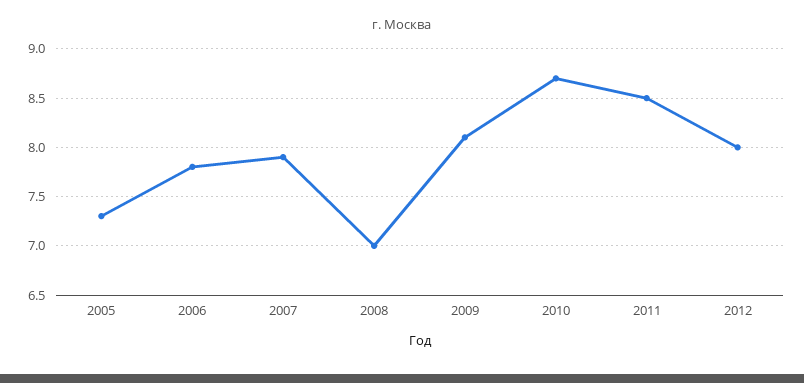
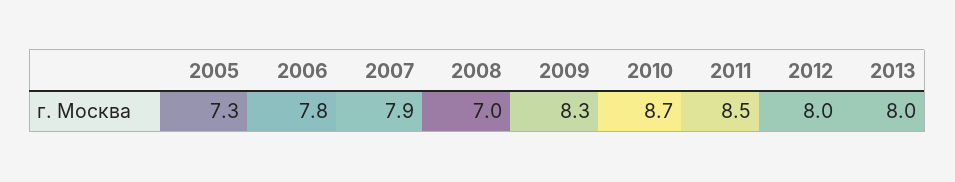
2009: 8.1 -> 8.3
2013: none -> 8

